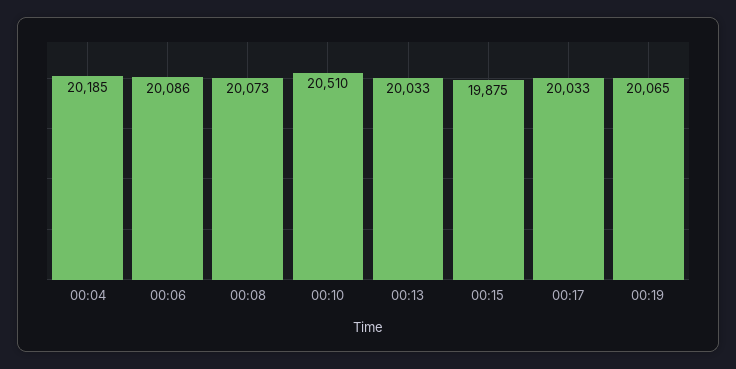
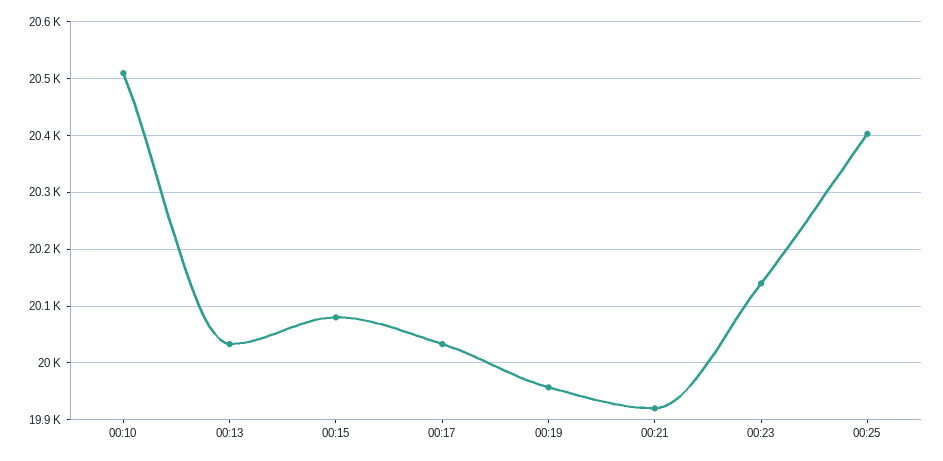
00:04: 20185 -> none
00:06: 20086 -> none
00:08: 20073 -> none
00:15: 19875 -> 20080
00:19: 20065 -> 19960
00:21: none -> 19920
00:23: none -> 20140
00:25: none -> 20400

